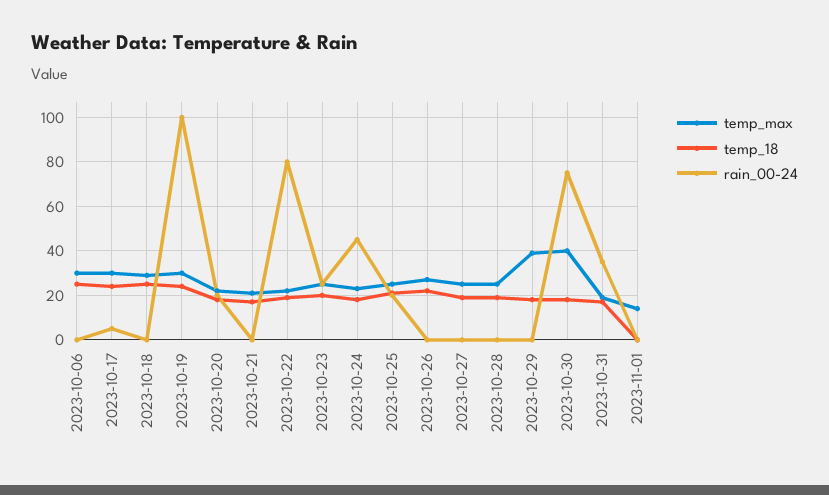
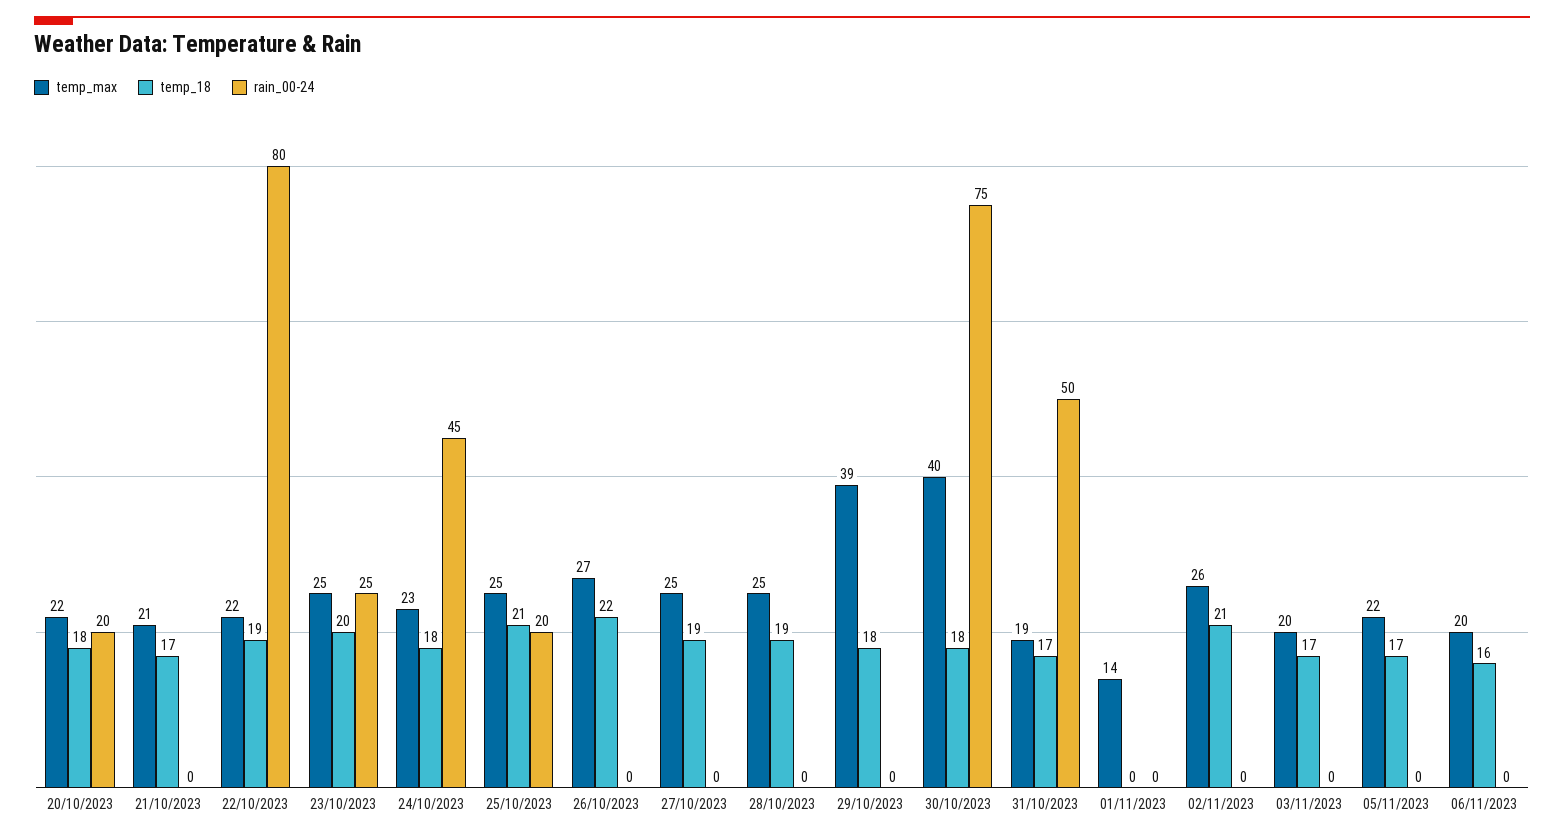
temp_max, 2023-10-06: 30 -> none
temp_18, 2023-10-06: 25 -> none
rain_00-24, 2023-10-06: 0 -> none
temp_max, 2023-10-17: 30 -> none
temp_18, 2023-10-17: 25 -> none
rain_00-24, 2023-10-17: 5 -> none
temp_max, 2023-10-18: 30 -> none
temp_18, 2023-10-18: 25 -> none
rain_00-24, 2023-10-18: 0 -> none
temp_max, 2023-10-19: 30 -> none
temp_18, 2023-10-19: 25 -> none
rain_00-24, 2023-10-19: 100 -> none
rain_00-24, 2023-10-31: 35 -> 50
temp_max, 02/11/2023: none -> 26
temp_18, 02/11/2023: none -> 21
rain_00-24, 02/11/2023: none -> 0
temp_max, 03/11/2023: none -> 20
temp_18, 03/11/2023: none -> 17
rain_00-24, 03/11/2023: none -> 0
temp_max, 05/11/2023: none -> 22
temp_18, 05/11/2023: none -> 17
rain_00-24, 05/11/2023: none -> 0
temp_max, 06/11/2023: none -> 20
temp_18, 06/11/2023: none -> 16
rain_00-24, 06/11/2023: none -> 0

